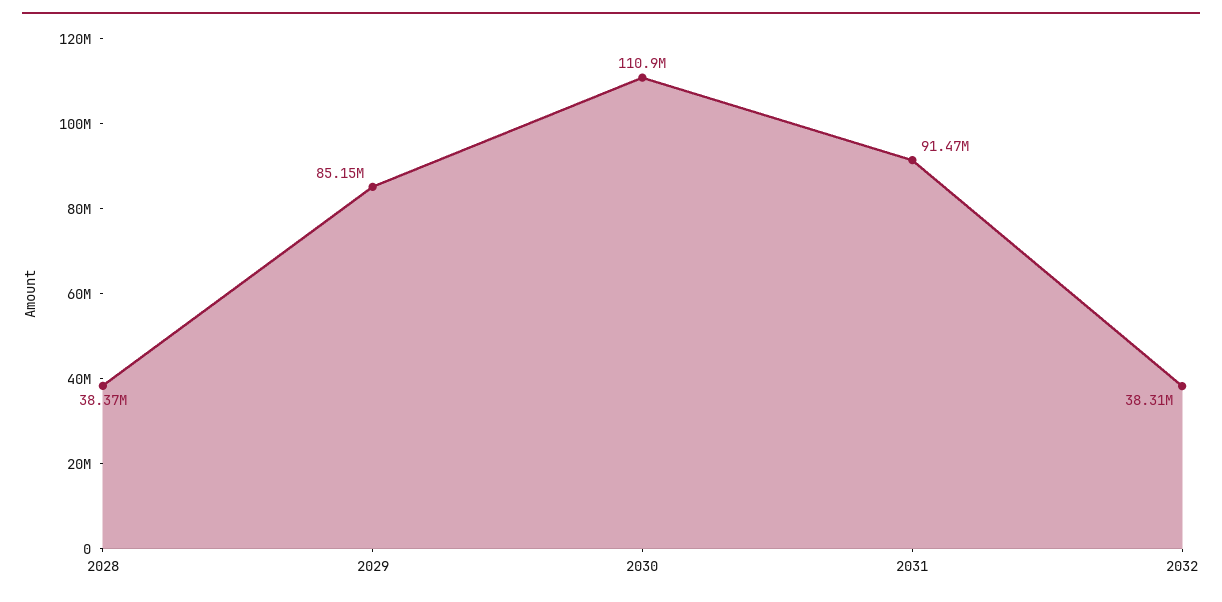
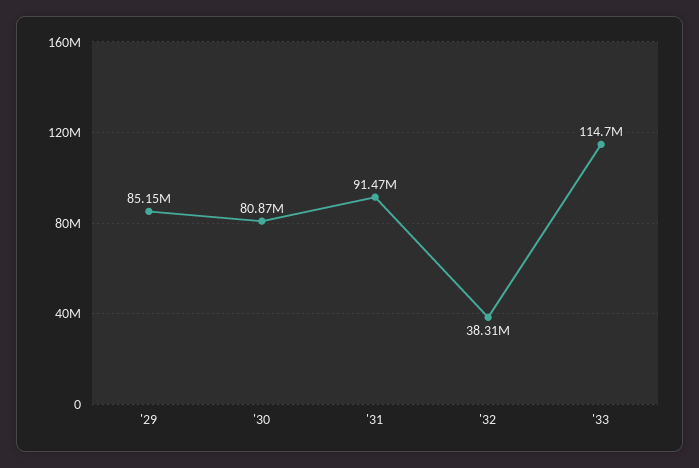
2028: 38370000 -> none
2030: 110900000 -> 80870000
'33: none -> 114700000

